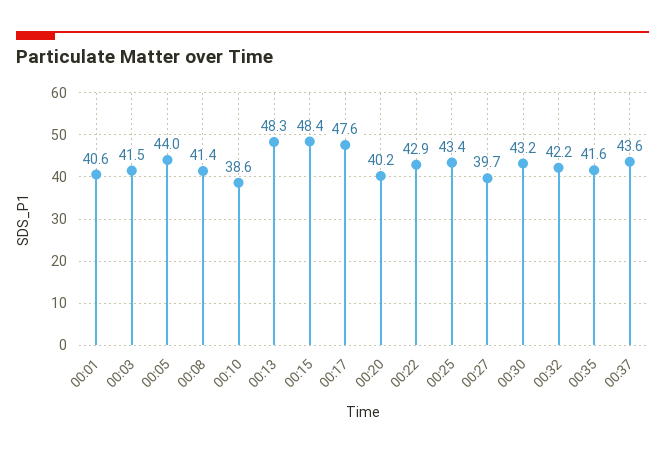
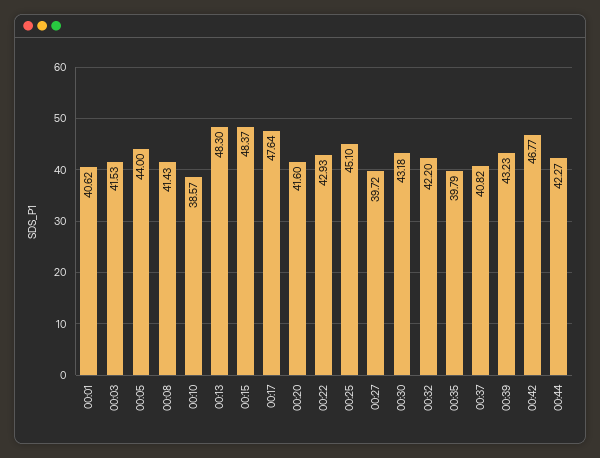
00:20: 40.2 -> 41.6
00:25: 43.4 -> 45.1
00:35: 41.6 -> 39.79
00:37: 43.6 -> 40.82
00:39: none -> 43.23
00:42: none -> 46.77
00:44: none -> 42.27

